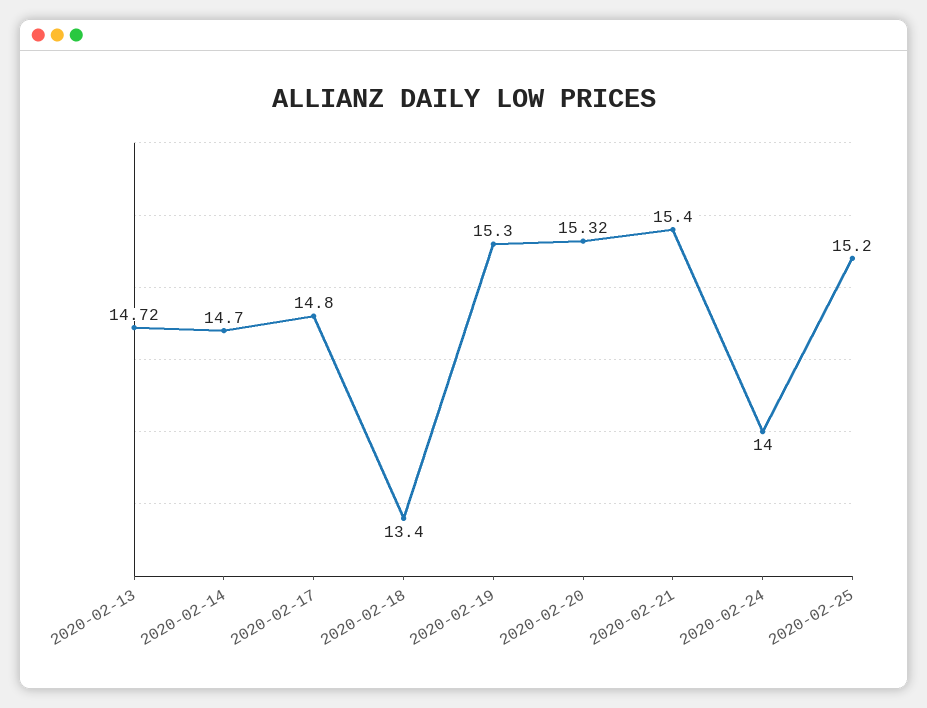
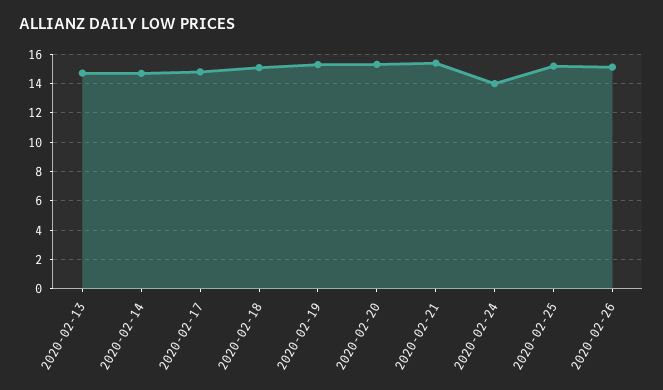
2020-02-18: 13.4 -> 15
2020-02-26: none -> 15

